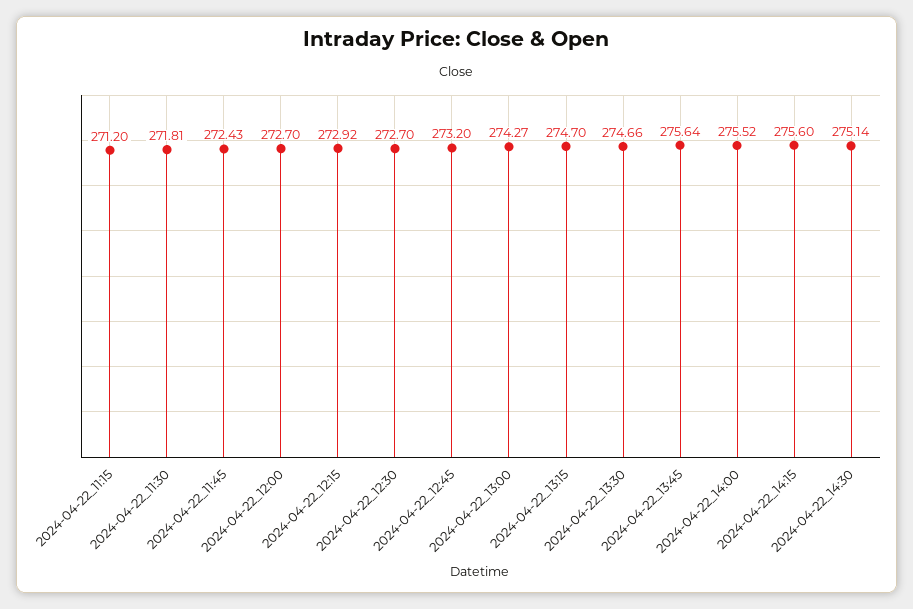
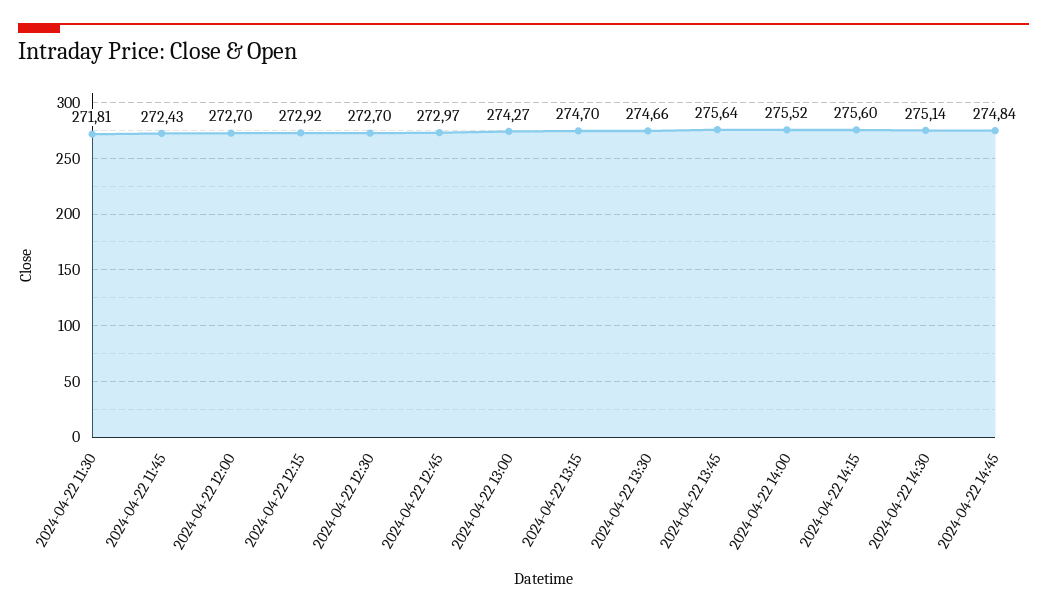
2024-04-22_11:15: 271.2 -> none
2024-04-22_12:45: 273.2 -> 272.97
2024-04-22 14:45: none -> 274.84

